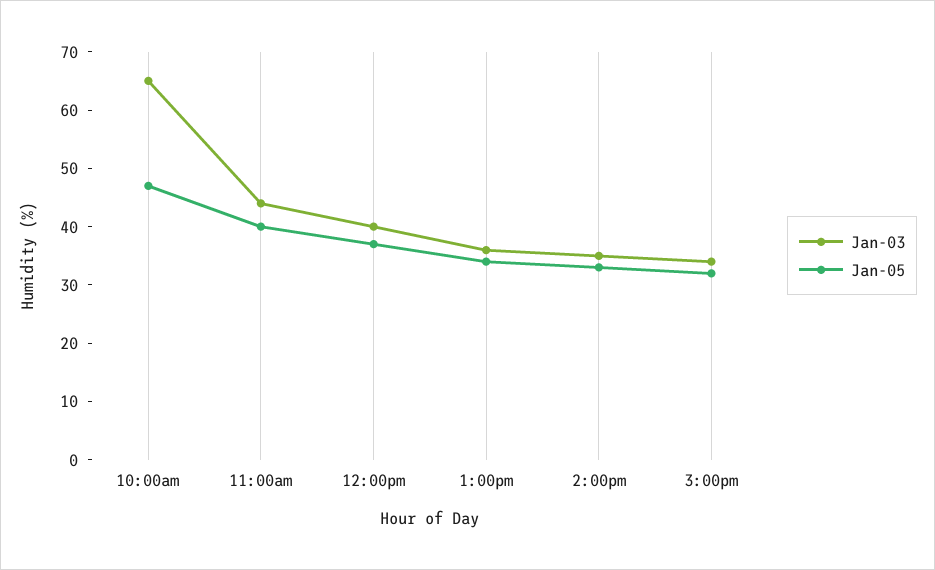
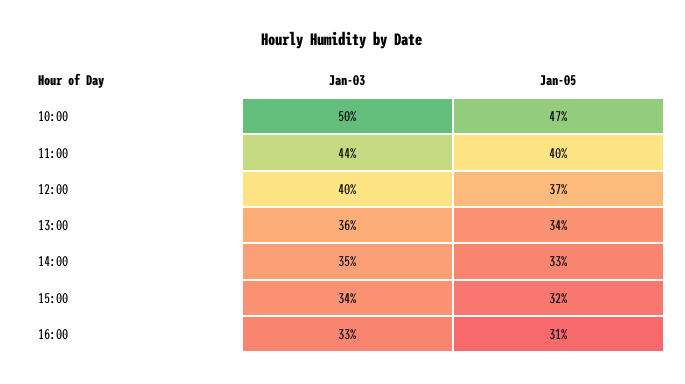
Jan-03, 10:00am: 65 -> 50
Jan-03, 16:00: none -> 33
Jan-05, 16:00: none -> 31

